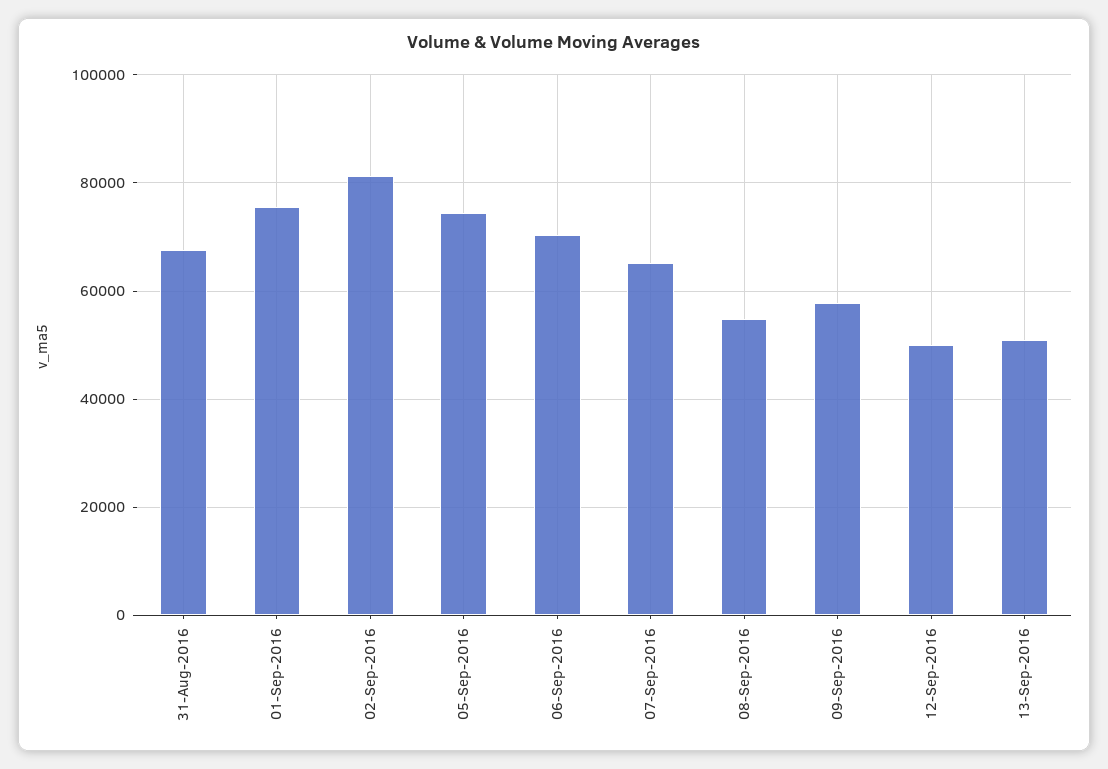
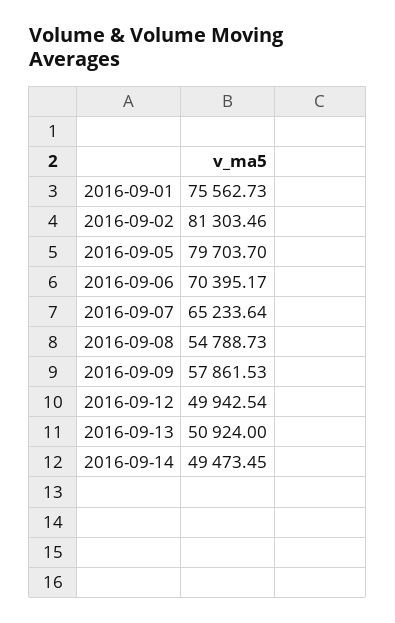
31-Aug-2016: 68000 -> none
05-Sep-2016: 74000 -> 79703.7
2016-09-14: none -> 49473.45

